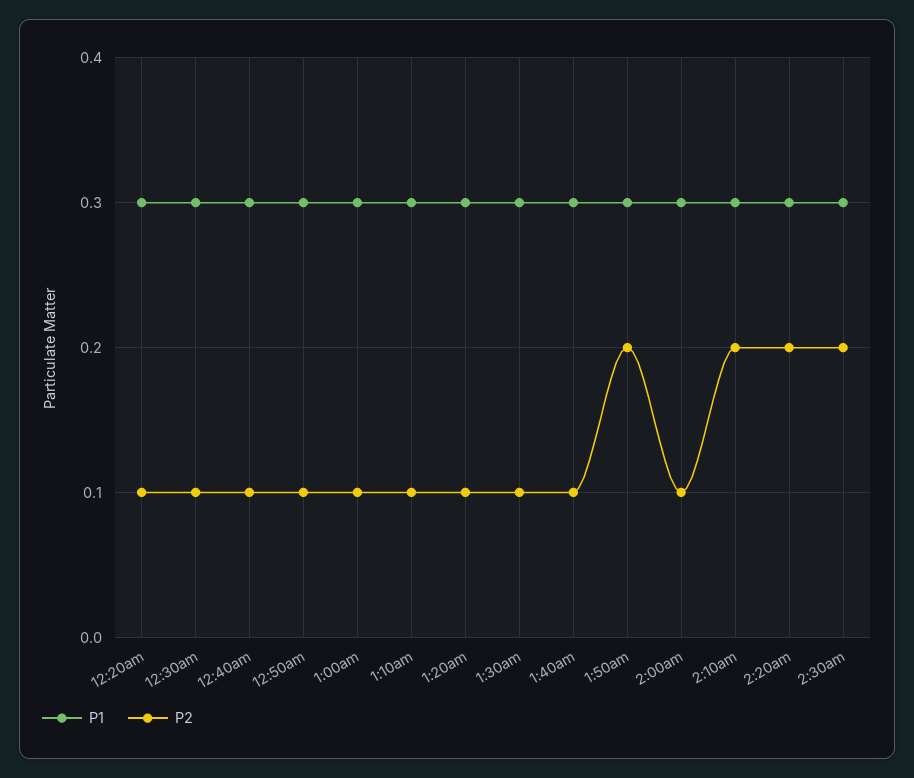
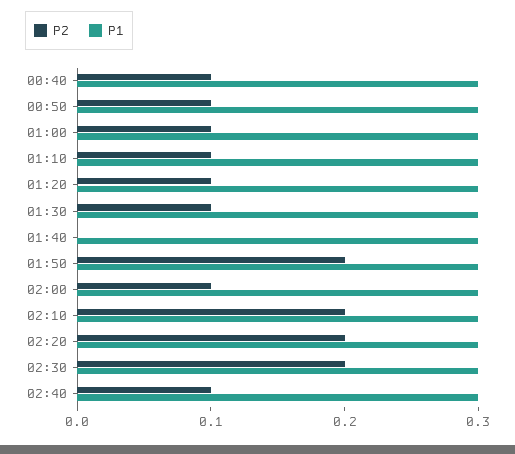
P1, 12:20am: 0.3 -> none
P2, 12:20am: 0.1 -> none
P1, 12:30am: 0.3 -> none
P2, 12:30am: 0.1 -> none
P2, 1:40am: 0.1 -> 0
P2, 02:40: none -> 0.1
P1, 02:40: none -> 0.3

